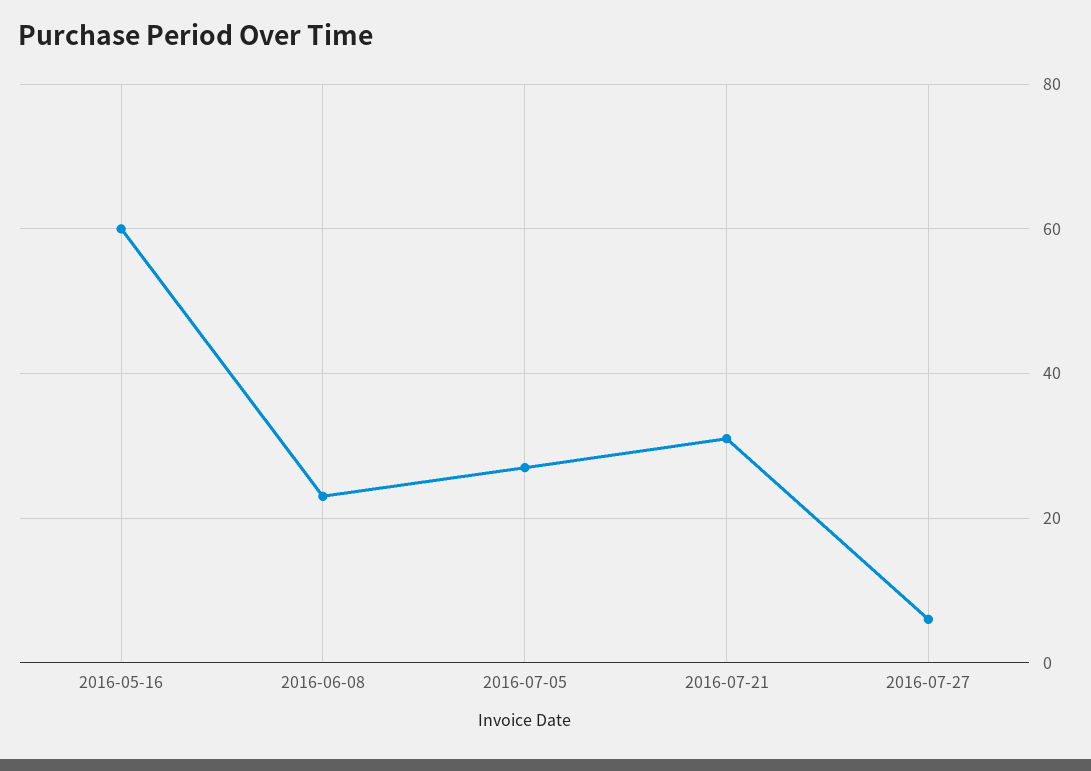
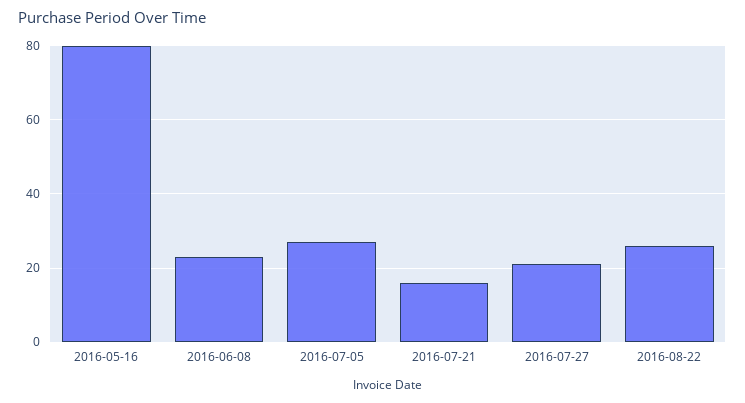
2016-05-16: 60 -> 80
2016-07-21: 30 -> 15
2016-07-27: 5 -> 20
2016-08-22: none -> 25

